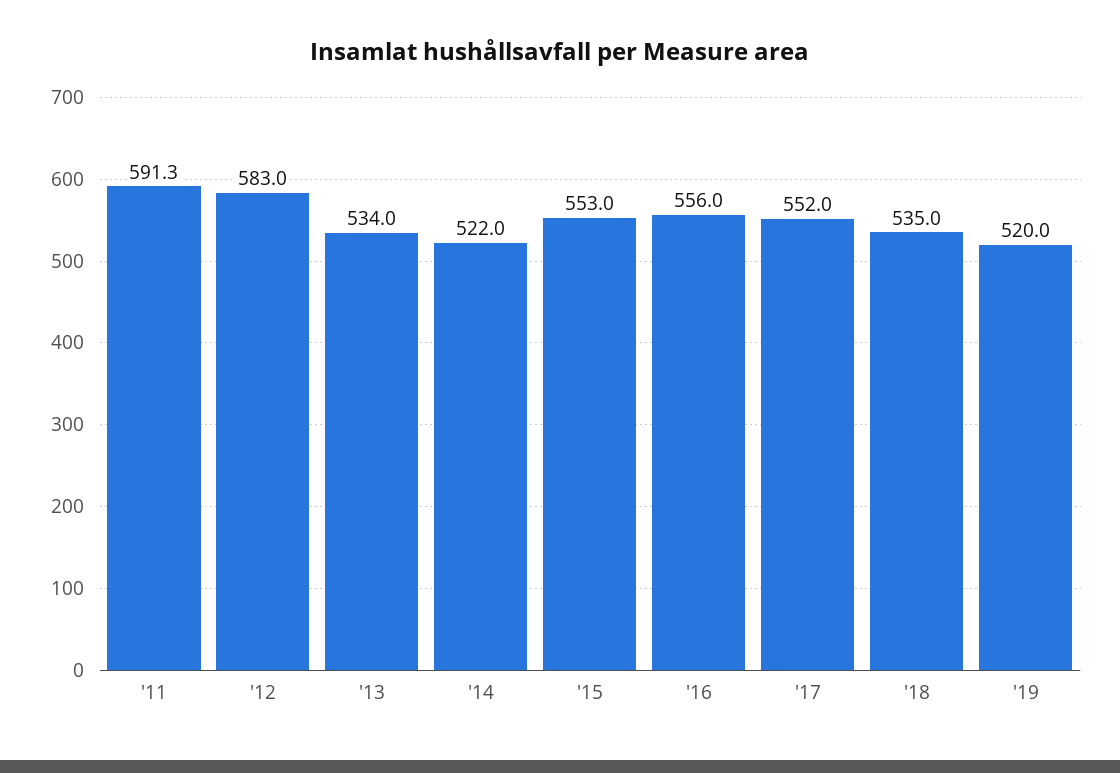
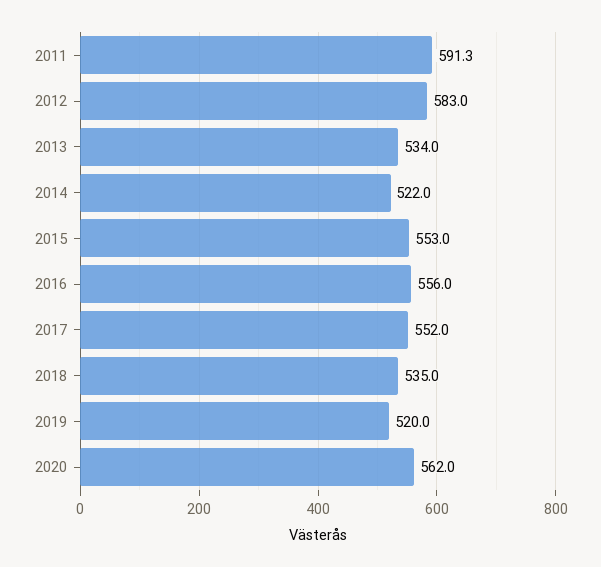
2020: none -> 562

